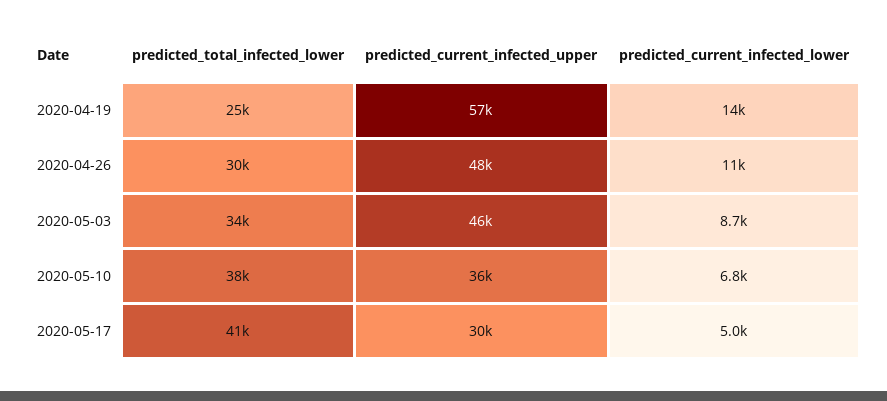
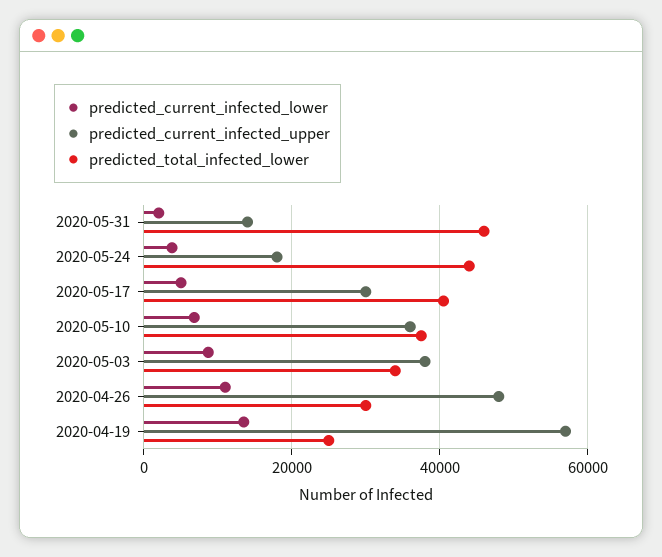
predicted_current_infected_upper, 2020-05-03: 46000 -> 38000
predicted_current_infected_lower, 2020-05-31: none -> 2000
predicted_current_infected_upper, 2020-05-31: none -> 14000
predicted_total_infected_lower, 2020-05-31: none -> 46000
predicted_current_infected_lower, 2020-05-24: none -> 4000
predicted_current_infected_upper, 2020-05-24: none -> 18000
predicted_total_infected_lower, 2020-05-24: none -> 44000

